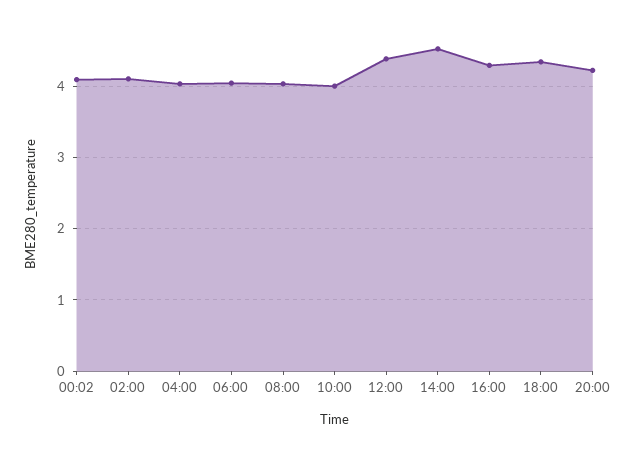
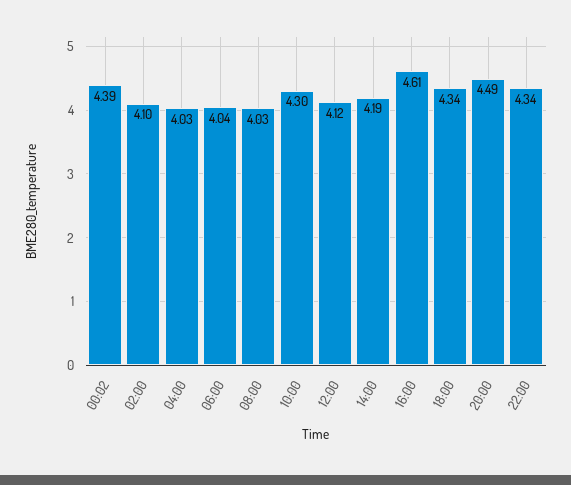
00:02: 4.1 -> 4.39
10:00: 4 -> 4.3
12:00: 4.4 -> 4.12
14:00: 4.5 -> 4.19
16:00: 4.3 -> 4.61
20:00: 4.2 -> 4.49
22:00: none -> 4.34

